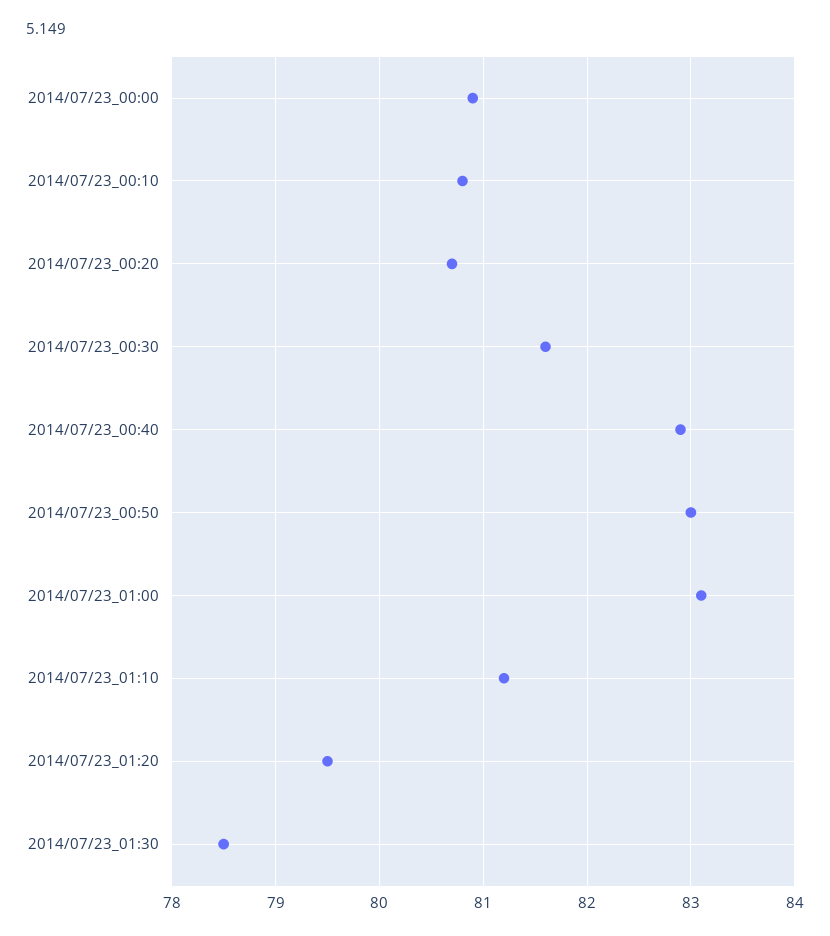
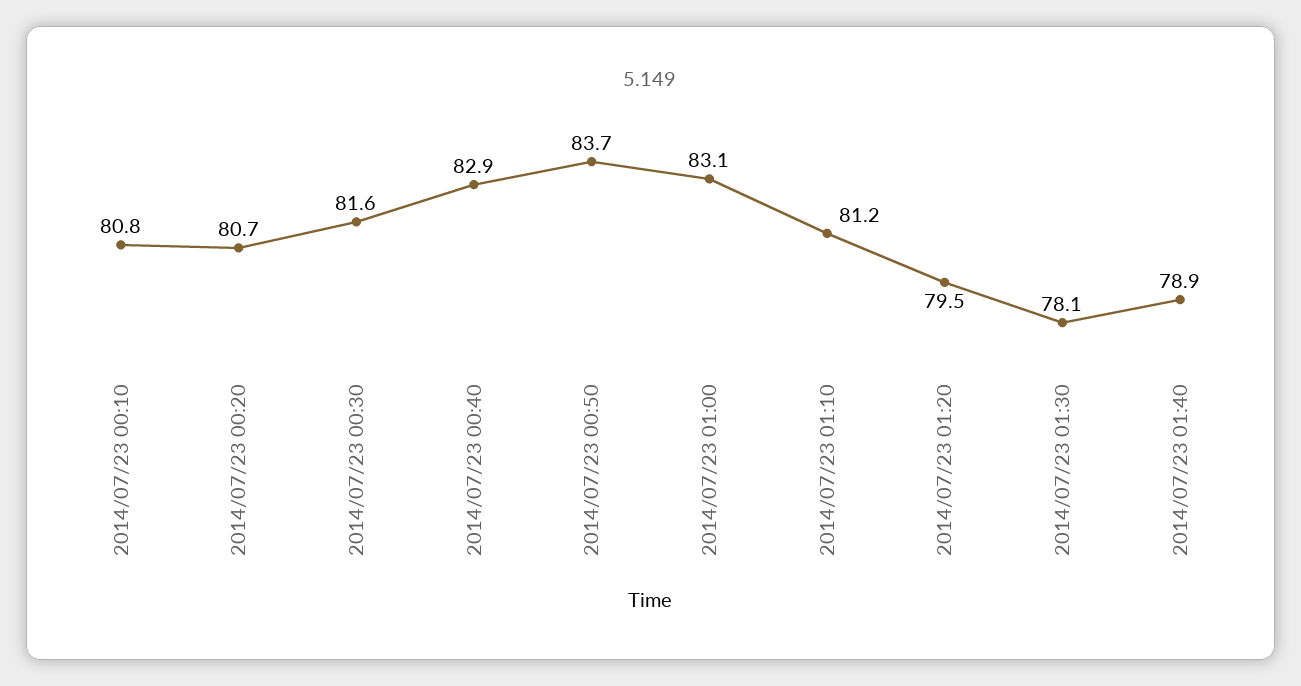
2014/07/23_00:00: 80.9 -> none
2014/07/23_00:50: 83 -> 83.7
2014/07/23_01:30: 78.5 -> 78.1
2014/07/23 01:40: none -> 78.9

